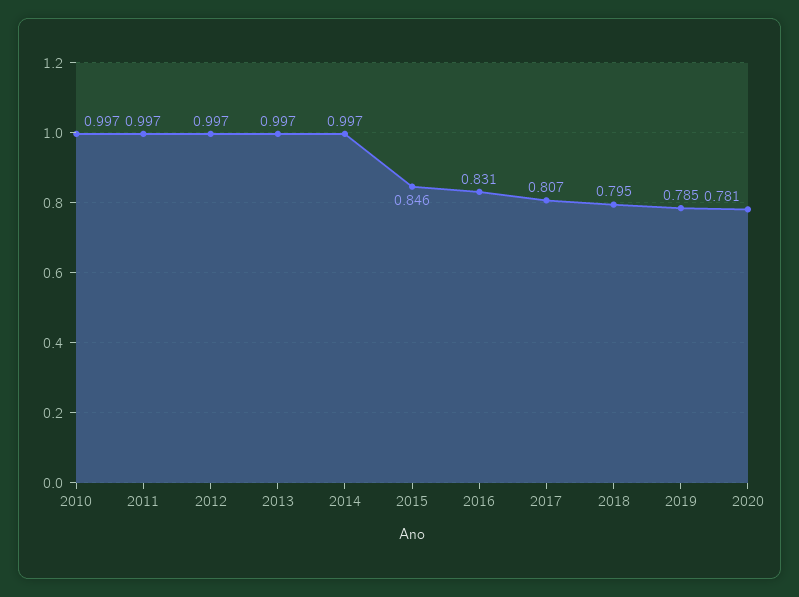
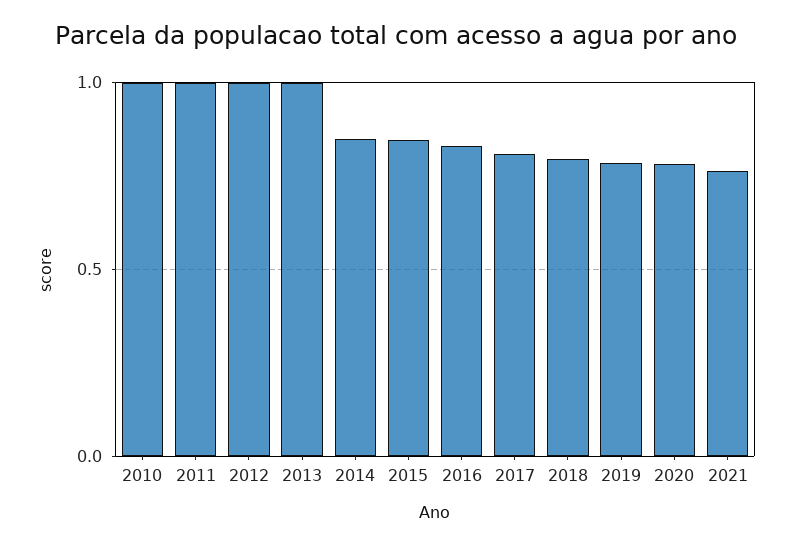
2014: 0.997 -> 0.85
2021: none -> 0.75

